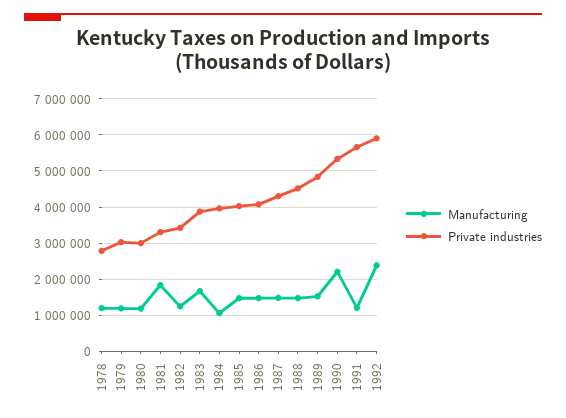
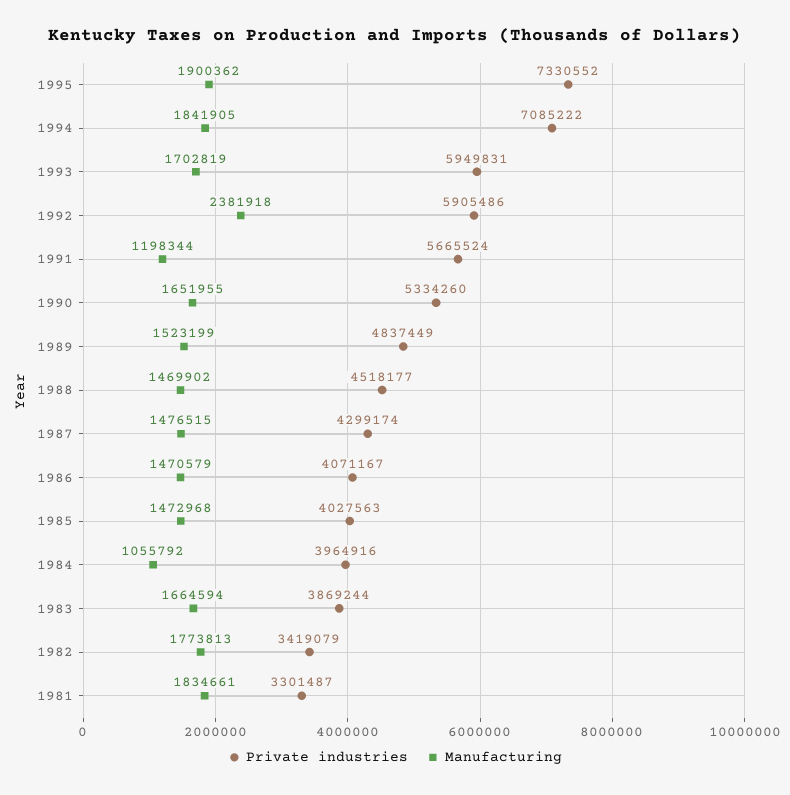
Manufacturing, 1978: 1200000 -> none
Private industries, 1978: 2800000 -> none
Manufacturing, 1979: 1200000 -> none
Private industries, 1979: 3000000 -> none
Manufacturing, 1980: 1200000 -> none
Private industries, 1980: 3000000 -> none
Manufacturing, 1982: 1200000 -> 1773813
Manufacturing, 1990: 2200000 -> 1651955
Private industries, 1995: none -> 7330552
Manufacturing, 1995: none -> 1900362
Private industries, 1994: none -> 7085222
Manufacturing, 1994: none -> 1841905
Private industries, 1993: none -> 5949831
Manufacturing, 1993: none -> 1702819

